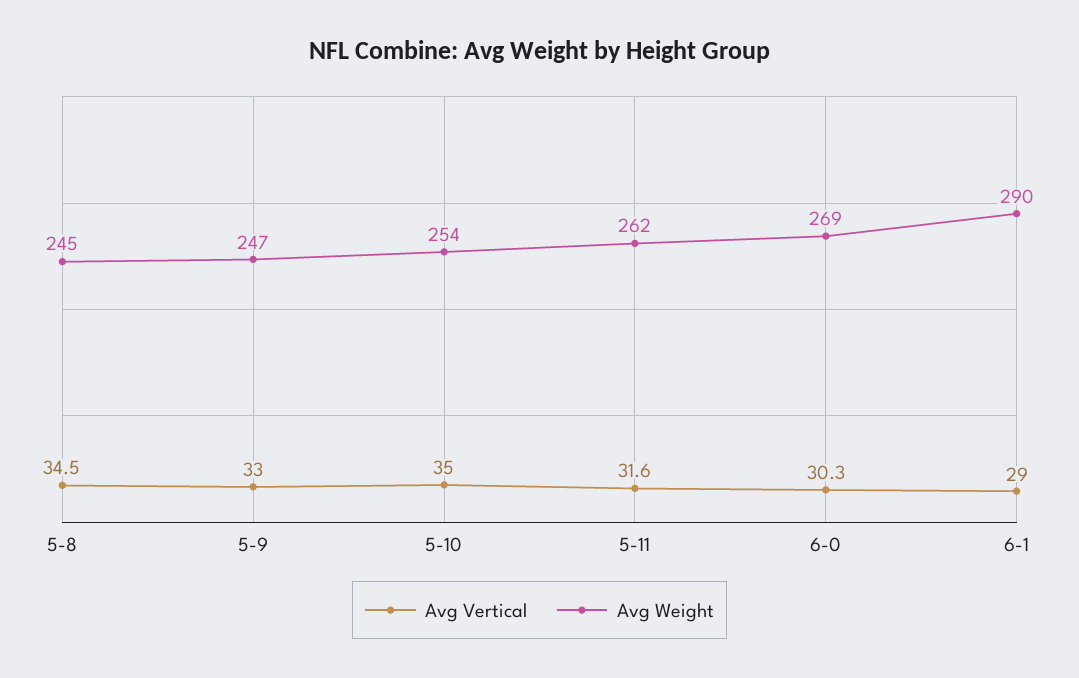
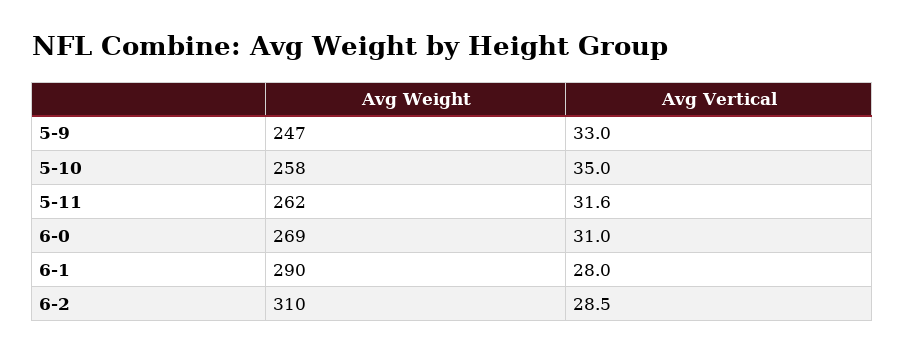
Avg Vertical, 5-8: 34.5 -> none
Avg Weight, 5-8: 245 -> none
Avg Weight, 5-10: 254 -> 258
Avg Vertical, 6-0: 30.3 -> 31
Avg Vertical, 6-1: 29 -> 28
Avg Weight, 6-2: none -> 310
Avg Vertical, 6-2: none -> 28.5

